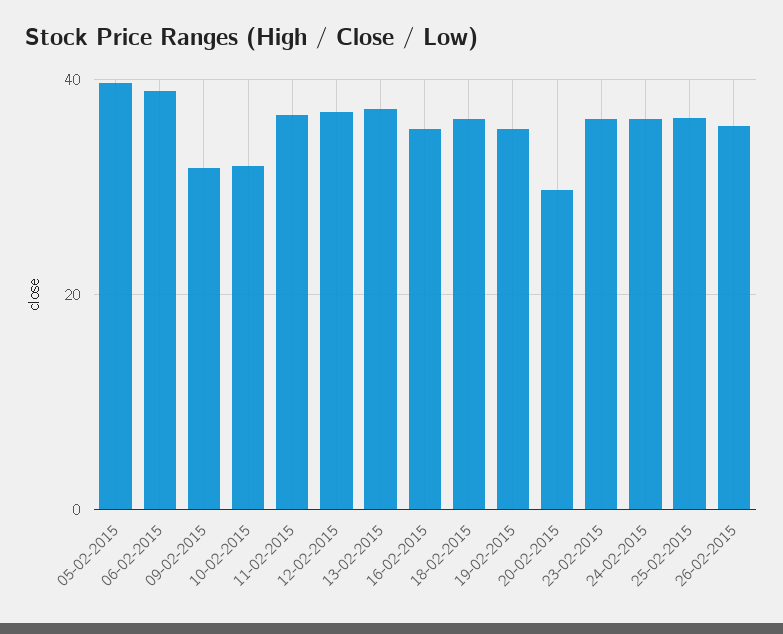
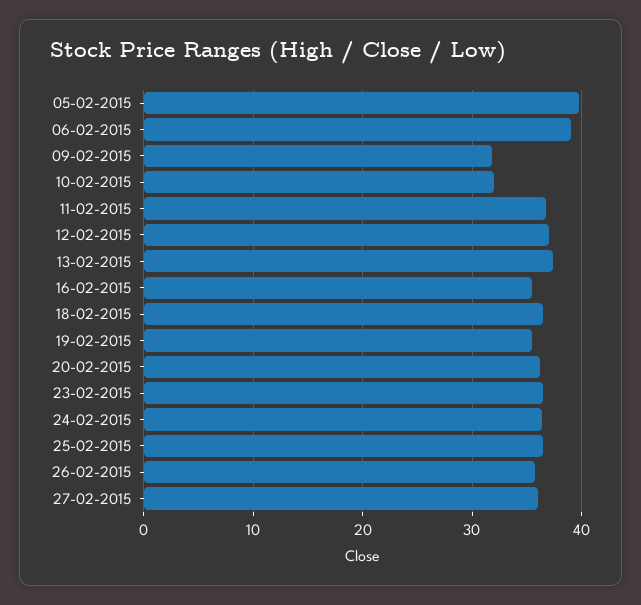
20-02-2015: 30 -> 36
27-02-2015: none -> 36

